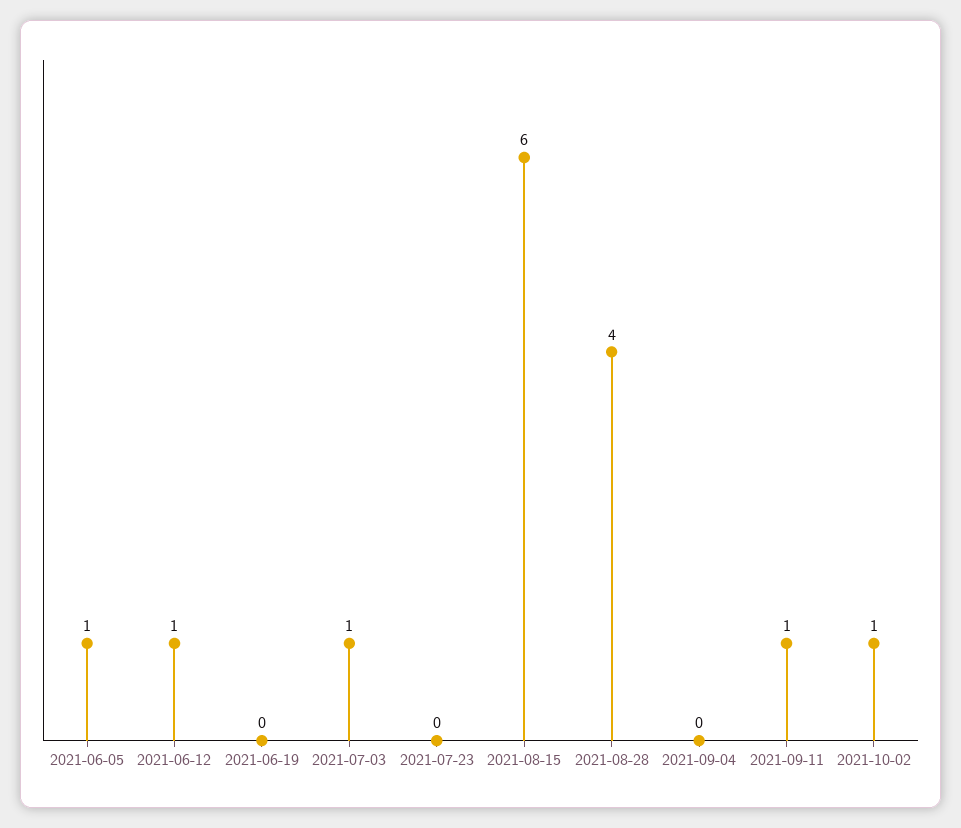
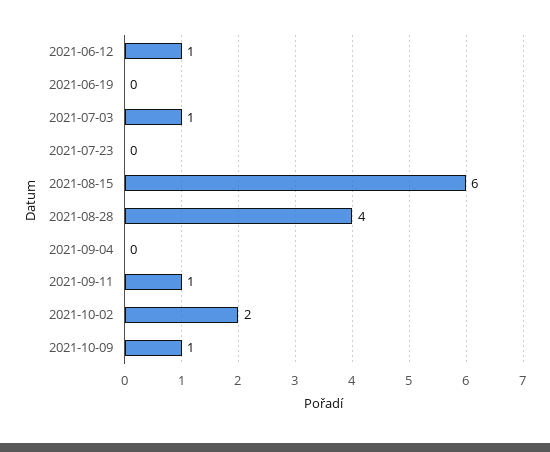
2021-06-05: 1 -> none
2021-10-02: 1 -> 2
2021-10-09: none -> 1

